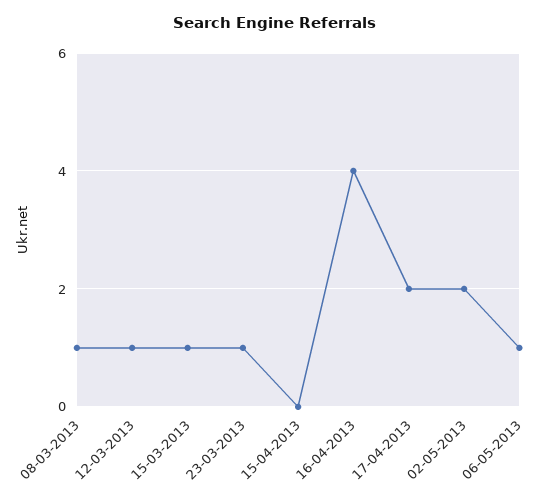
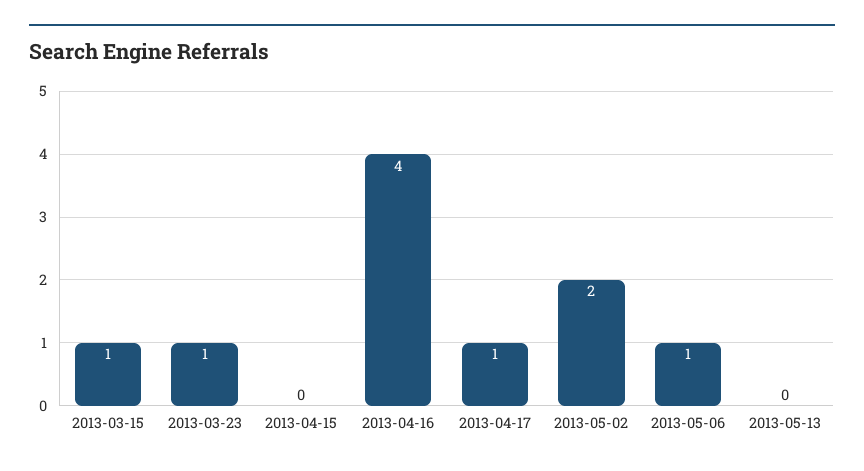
08-03-2013: 1 -> none
12-03-2013: 1 -> none
17-04-2013: 2 -> 1
2013-05-13: none -> 0

